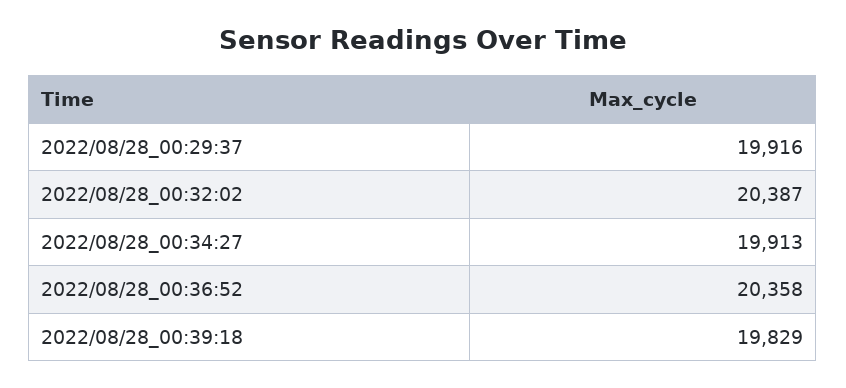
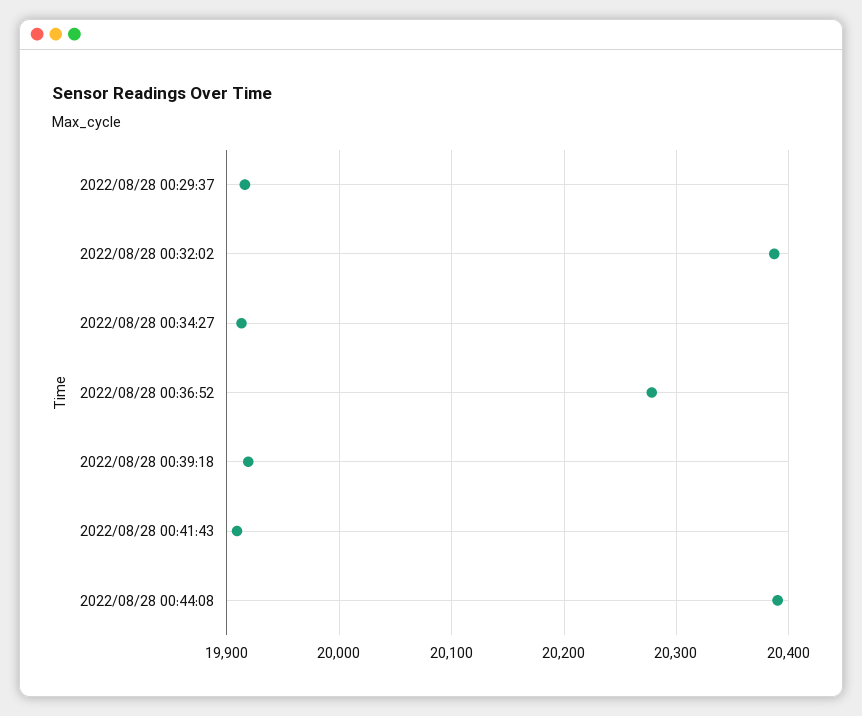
2022/08/28_00:36:52: 20358 -> 20280
2022/08/28_00:39:18: 19829 -> 19920
2022/08/28 00:41:43: none -> 19910
2022/08/28 00:44:08: none -> 20390

